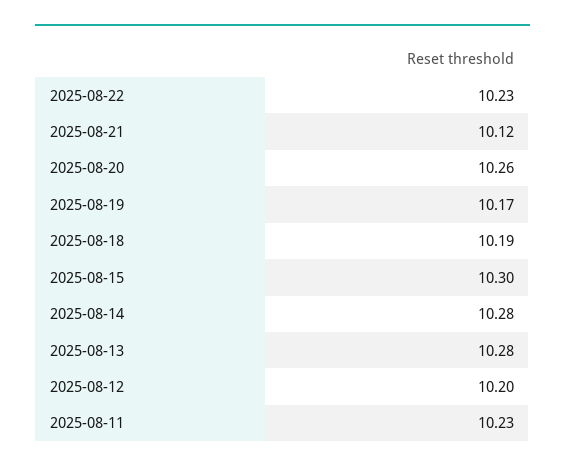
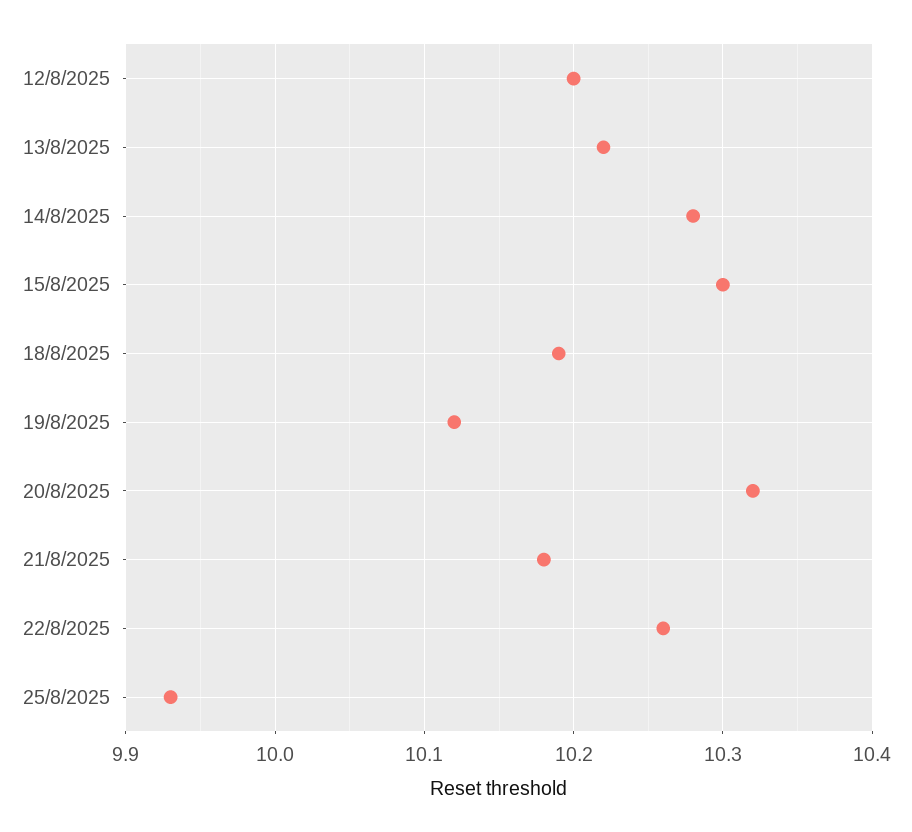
2025-08-22: 10.23 -> 10.26
2025-08-21: 10.12 -> 10.18
2025-08-20: 10.26 -> 10.32
2025-08-19: 10.17 -> 10.12
2025-08-13: 10.28 -> 10.22
2025-08-11: 10.23 -> none
25/8/2025: none -> 9.93

